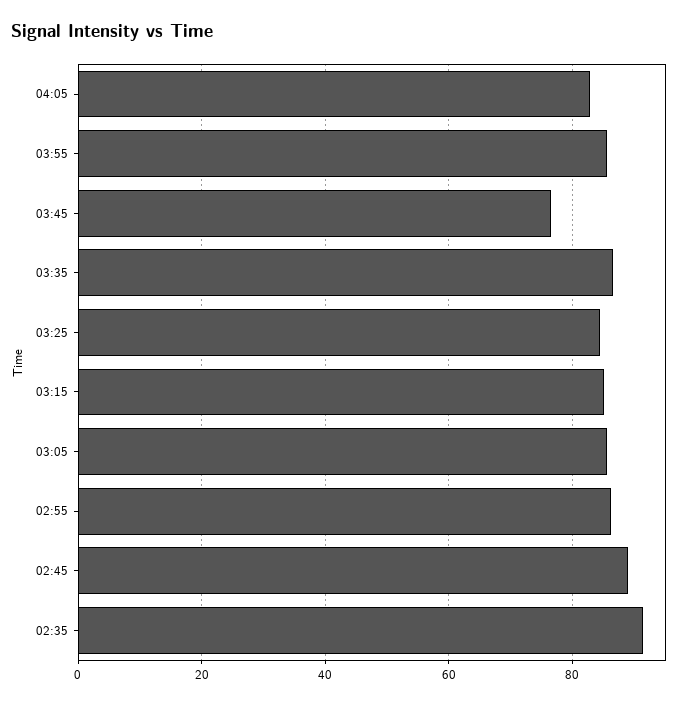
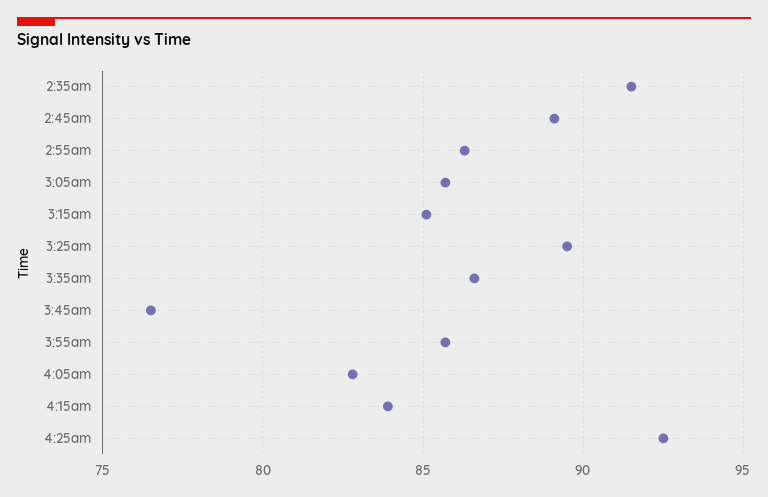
03:25: 84 -> 89.5
4:15am: none -> 84
4:25am: none -> 92.5

